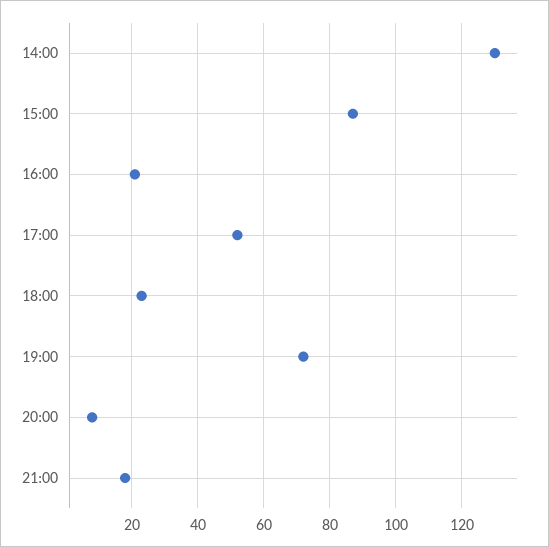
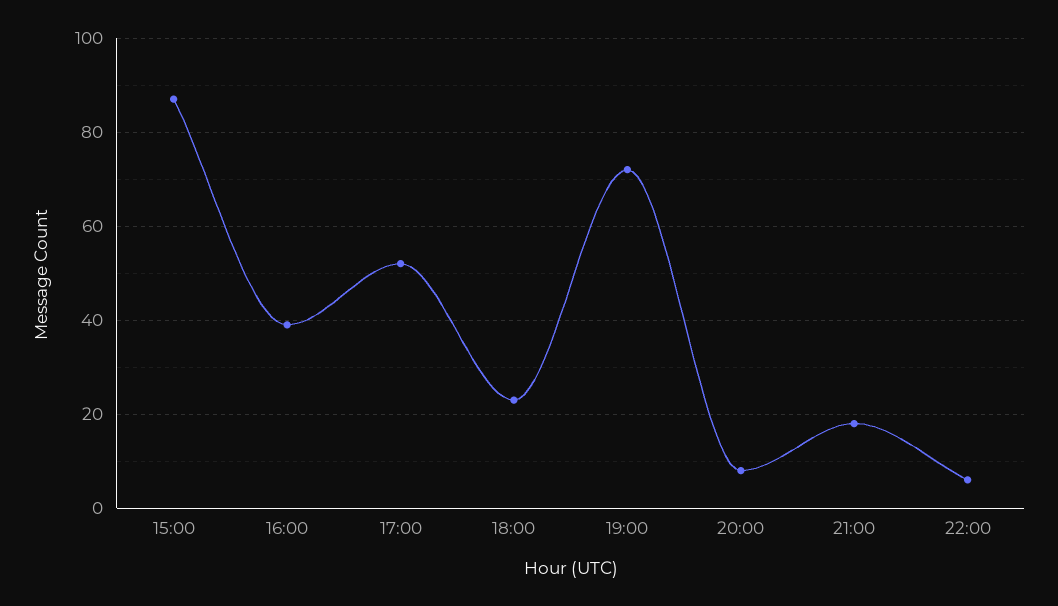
14:00: 130 -> none
16:00: 20 -> 40
22:00: none -> 5

